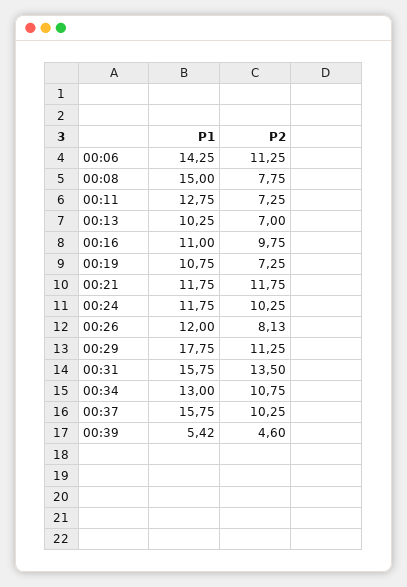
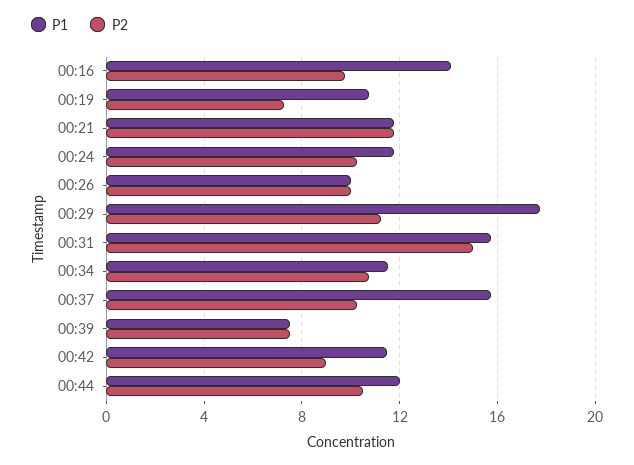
P1, 00:06: 14.25 -> none
P2, 00:06: 11.25 -> none
P1, 00:08: 15 -> none
P2, 00:08: 7.75 -> none
P1, 00:11: 12.75 -> none
P2, 00:11: 7.25 -> none
P1, 00:13: 10.25 -> none
P2, 00:13: 7 -> none
P1, 00:16: 11 -> 14
P1, 00:26: 12 -> 10
P2, 00:26: 8.13 -> 10
P2, 00:31: 13.5 -> 15
P1, 00:34: 13 -> 11.5
P1, 00:39: 5.42 -> 7.5
P2, 00:39: 4.6 -> 7.5
P1, 00:42: none -> 11.5
P2, 00:42: none -> 9
P1, 00:44: none -> 12
P2, 00:44: none -> 10.5

